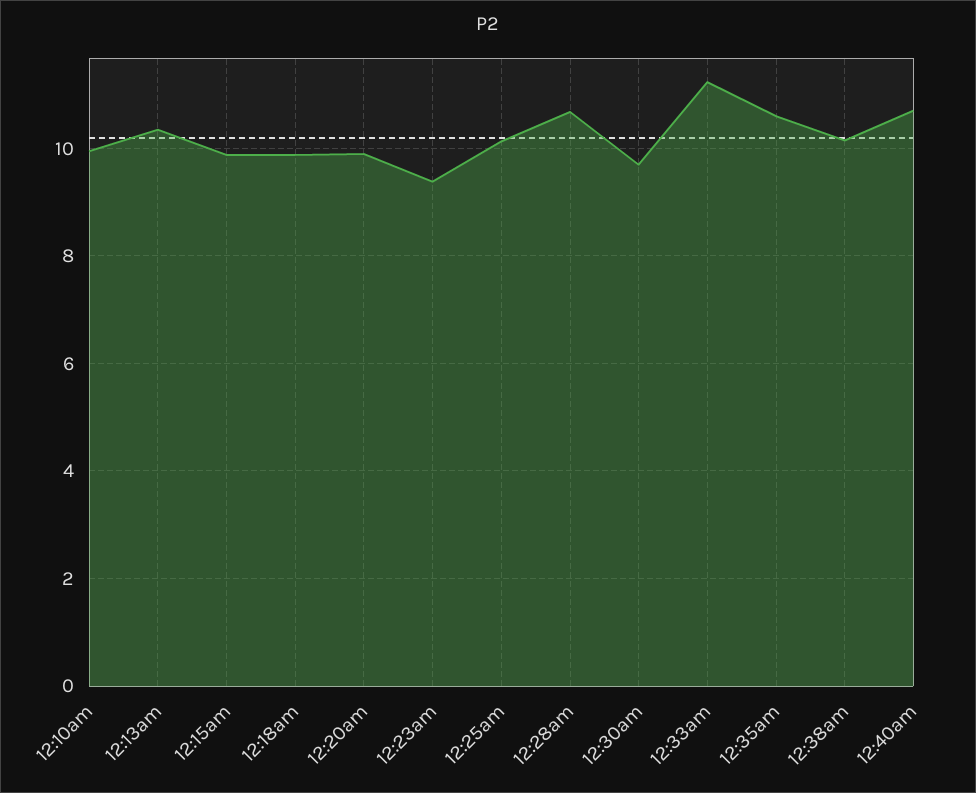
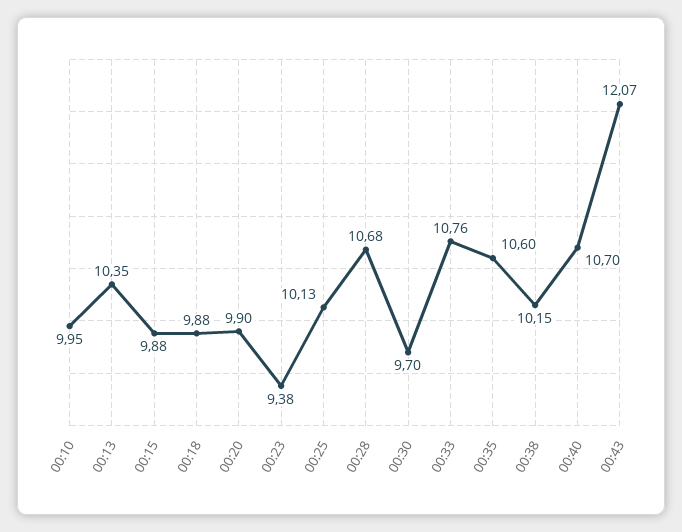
12:33am: 11.2 -> 10.76
00:43: none -> 12.07

